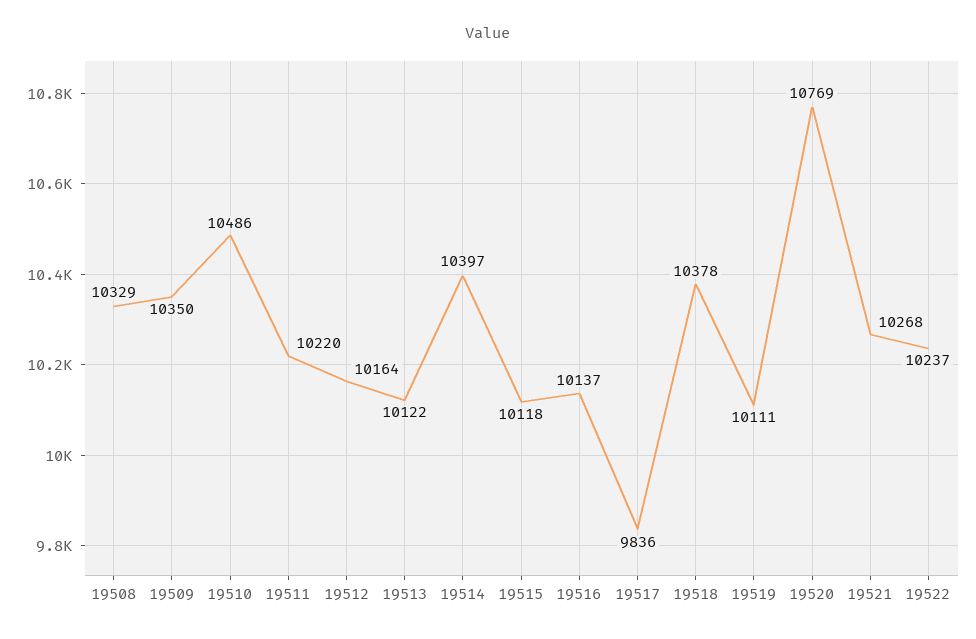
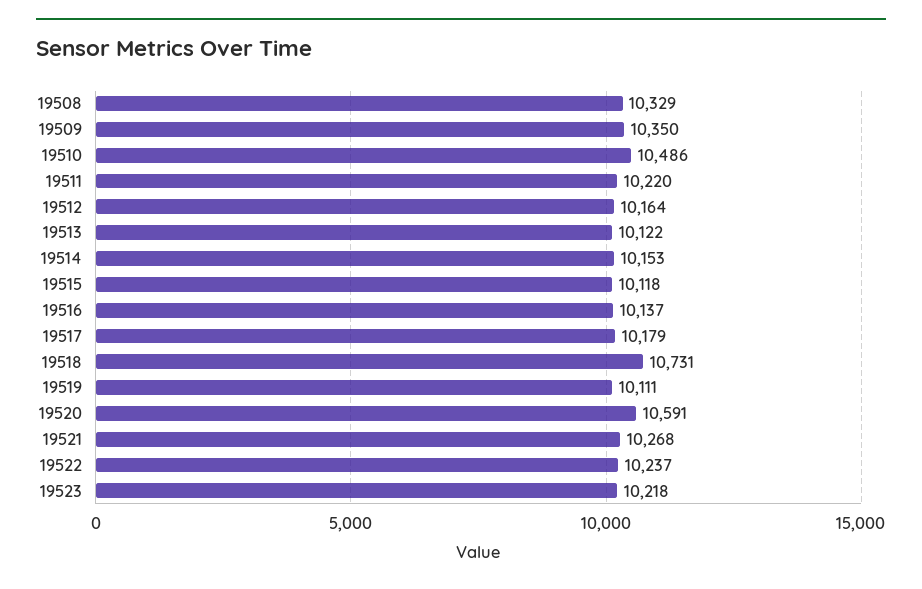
19514: 10397 -> 10153
19517: 9836 -> 10179
19518: 10378 -> 10731
19520: 10769 -> 10591
19523: none -> 10218

